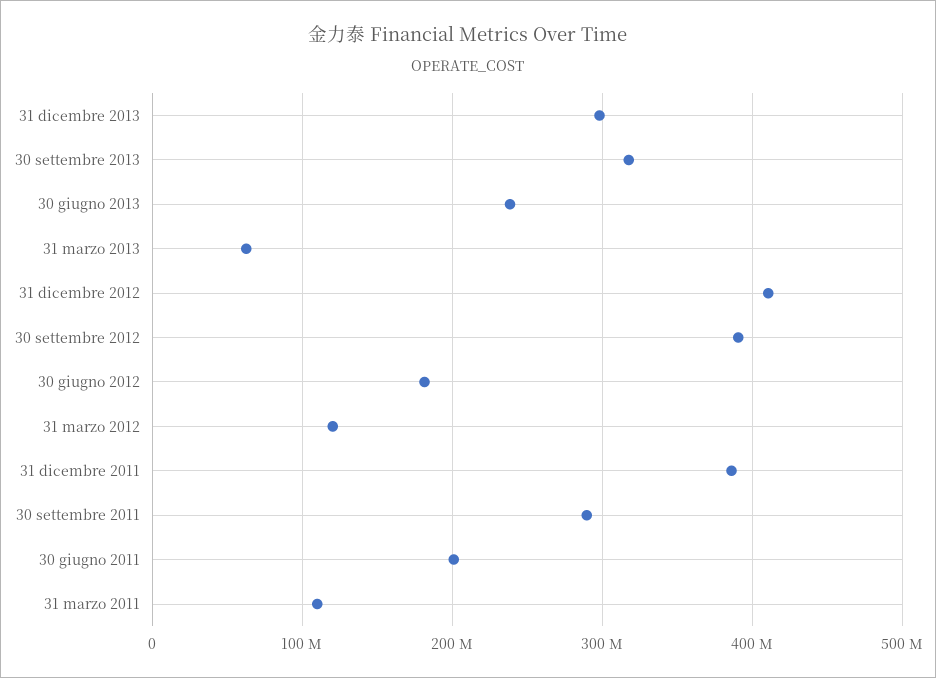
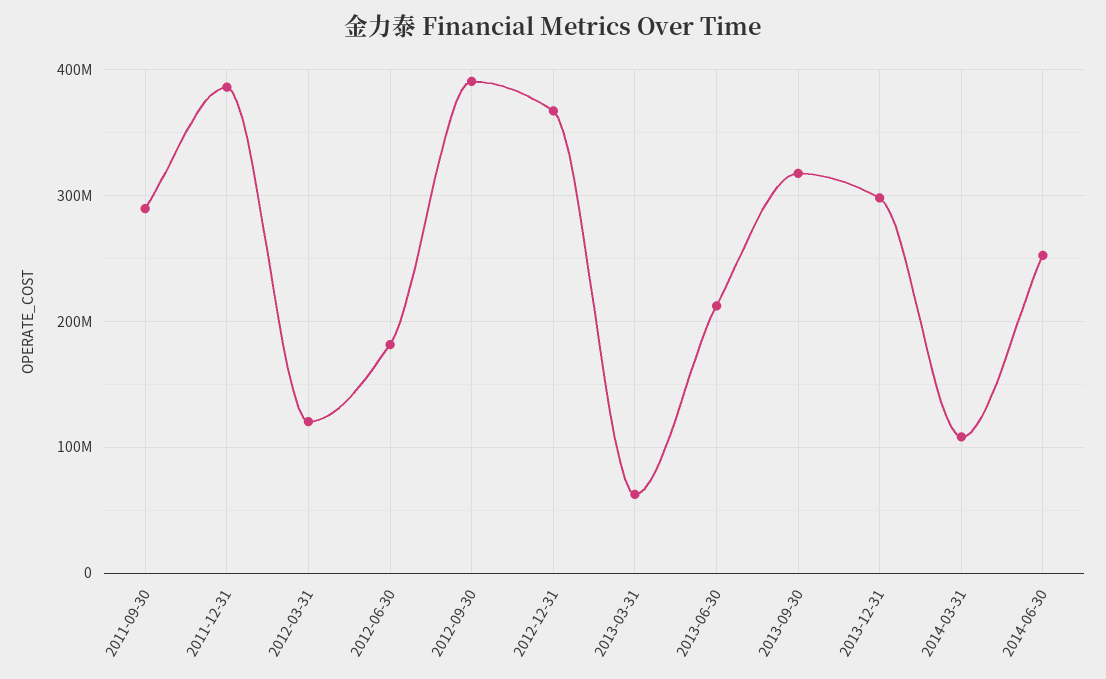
30 giugno 2013: 240000000 -> 210000000
31 dicembre 2012: 410000000 -> 370000000
30 giugno 2011: 200000000 -> none
31 marzo 2011: 110000000 -> none
2014-03-31: none -> 110000000
2014-06-30: none -> 250000000

